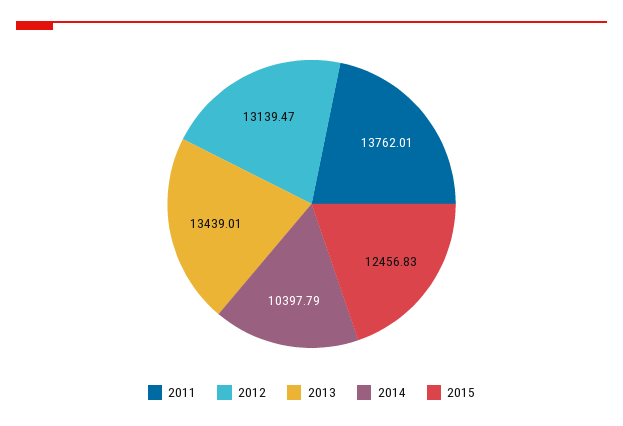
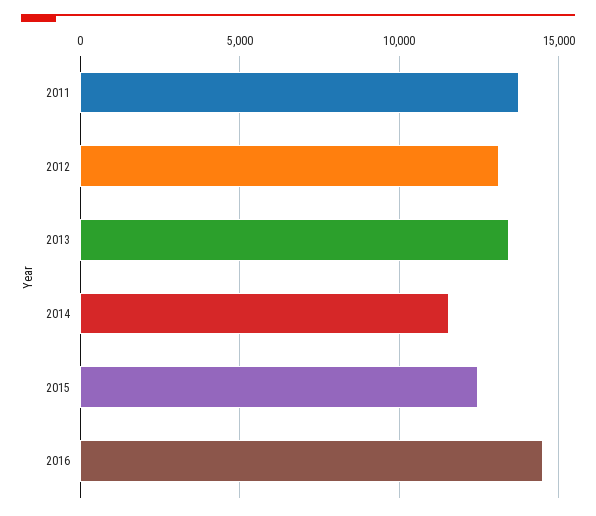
2014: 10397.79 -> 11500
2016: none -> 14500

